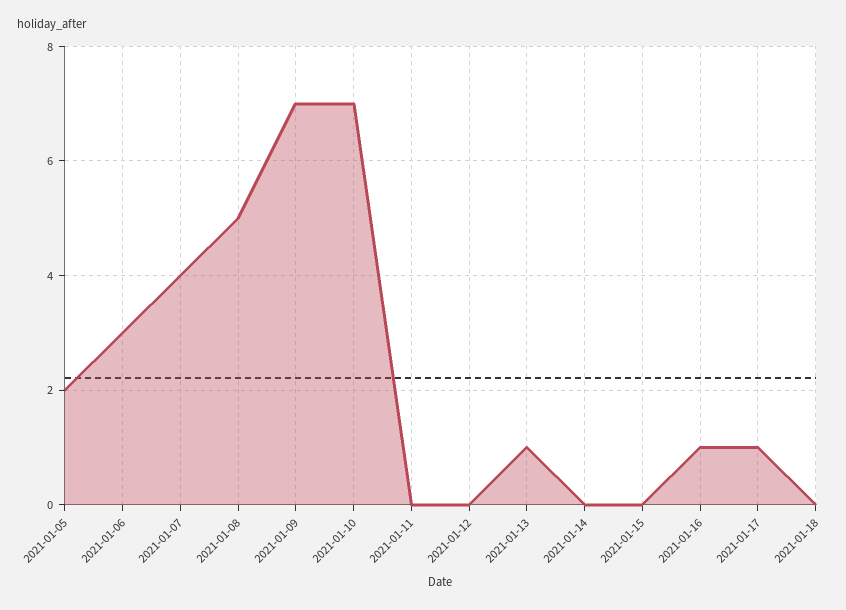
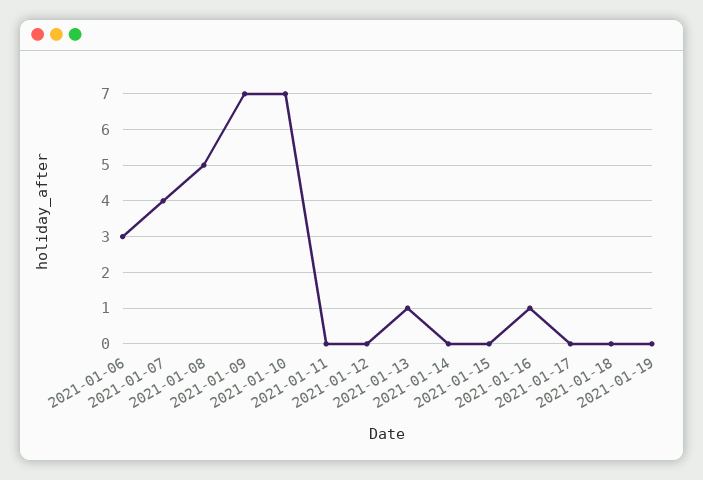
2021-01-05: 2 -> none
2021-01-17: 1 -> 0
2021-01-19: none -> 0

